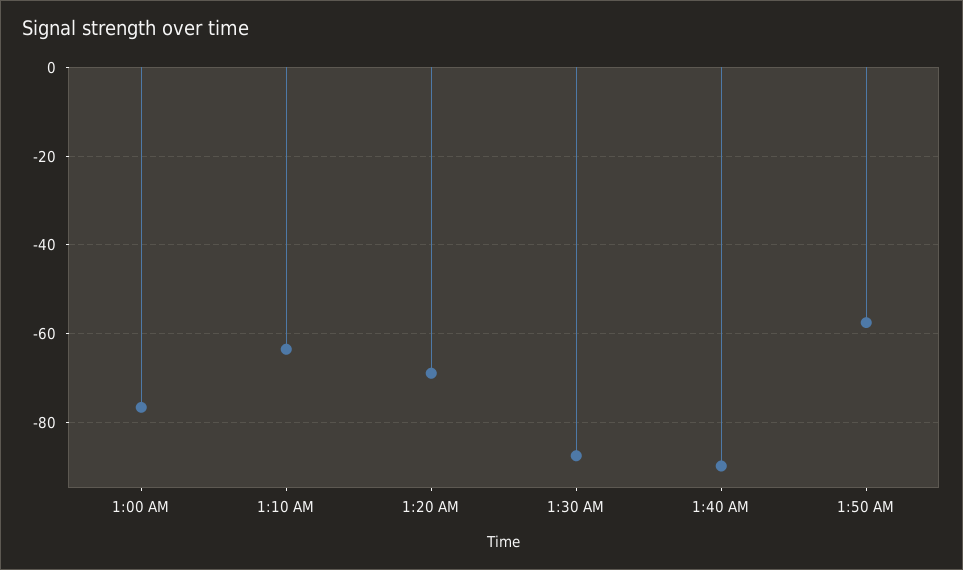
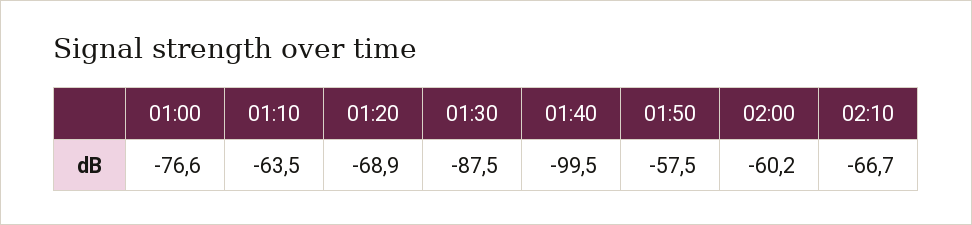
1:40 AM: -90 -> -99.5
02:00: none -> -60.2
02:10: none -> -66.7

